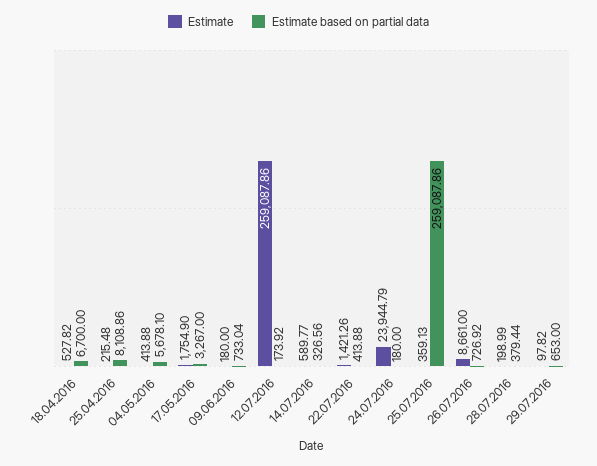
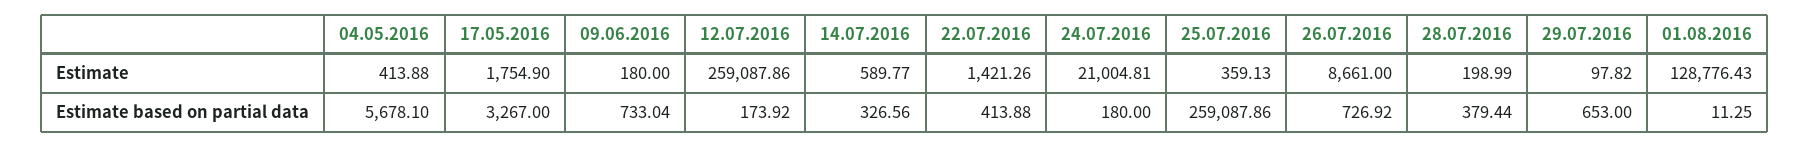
Estimate, 18.04.2016: 527.82 -> none
Estimate based on partial data, 18.04.2016: 6700 -> none
Estimate, 25.04.2016: 215.48 -> none
Estimate based on partial data, 25.04.2016: 8108.86 -> none
Estimate, 24.07.2016: 23944.79 -> 21004.81
Estimate, 01.08.2016: none -> 128776.43
Estimate based on partial data, 01.08.2016: none -> 11.25

